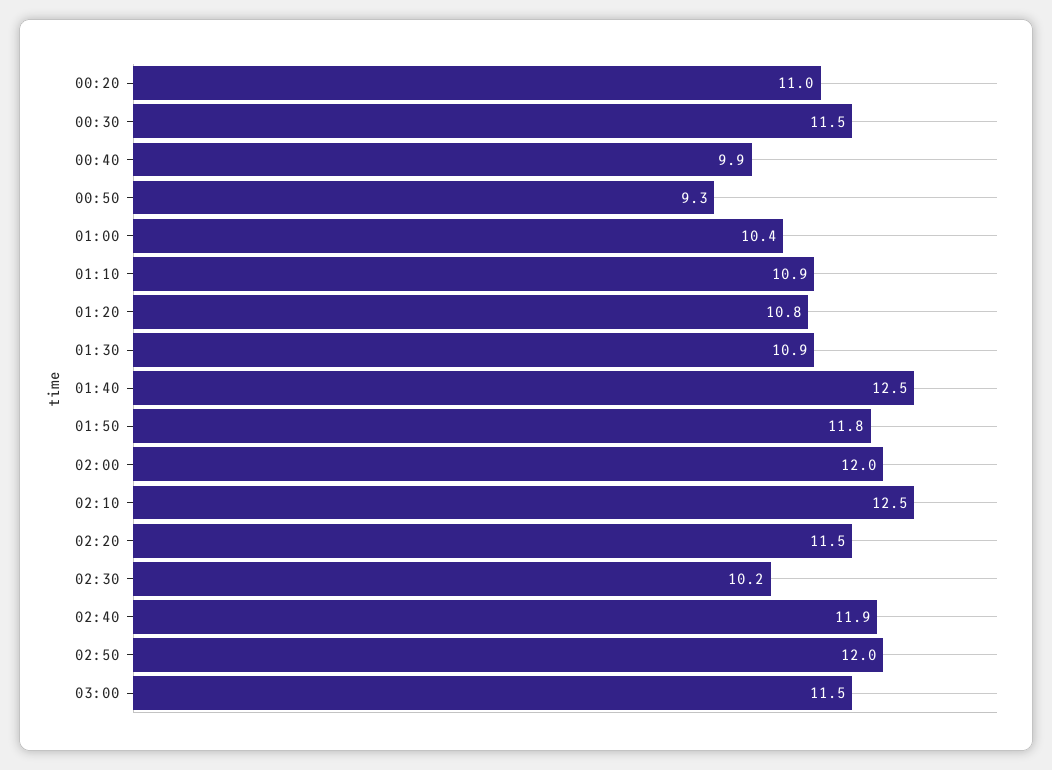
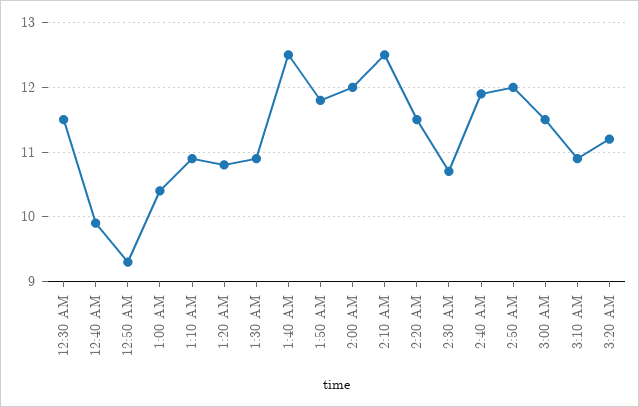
00:20: 11 -> none
02:30: 10.2 -> 10.7
3:10 AM: none -> 10.9
3:20 AM: none -> 11.2

